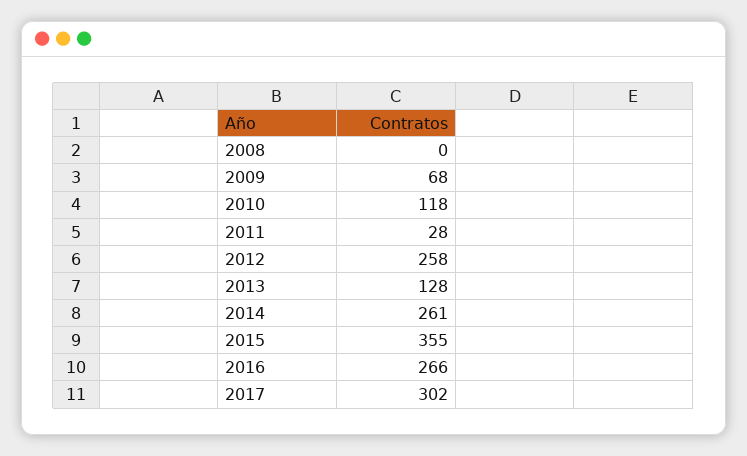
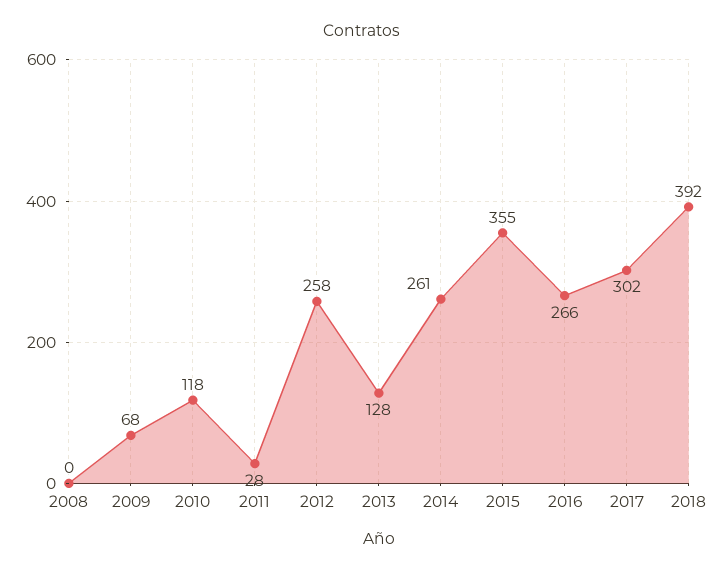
2018: none -> 392

